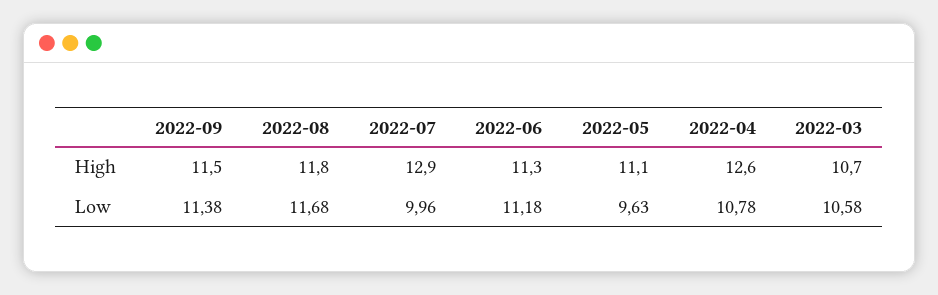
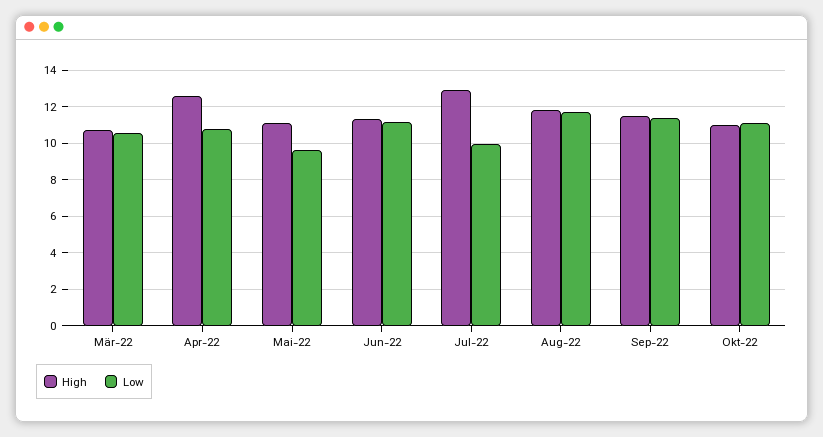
High, Okt-22: none -> 11
Low, Okt-22: none -> 11

